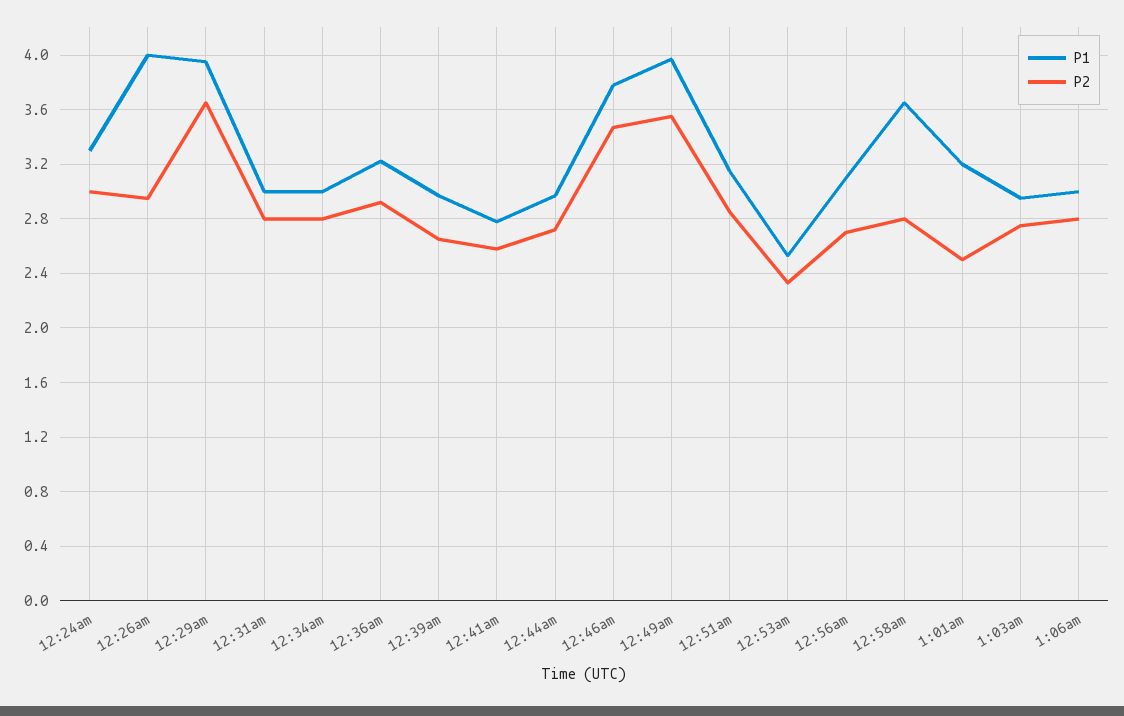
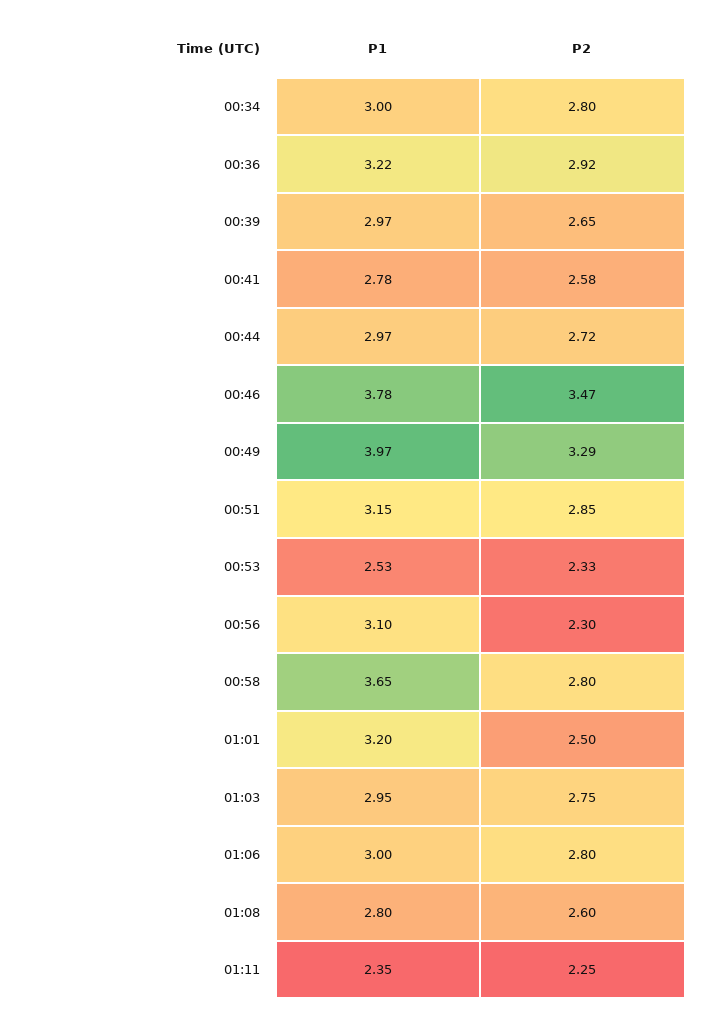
P1, 12:24am: 3.3 -> none
P2, 12:24am: 3 -> none
P1, 12:26am: 4 -> none
P2, 12:26am: 2.95 -> none
P1, 12:29am: 3.95 -> none
P2, 12:29am: 3.65 -> none
P1, 12:31am: 3 -> none
P2, 12:31am: 2.8 -> none
P2, 12:49am: 3.55 -> 3.29
P2, 12:56am: 2.7 -> 2.3
P1, 01:08: none -> 2.8
P2, 01:08: none -> 2.6
P1, 01:11: none -> 2.35
P2, 01:11: none -> 2.25

